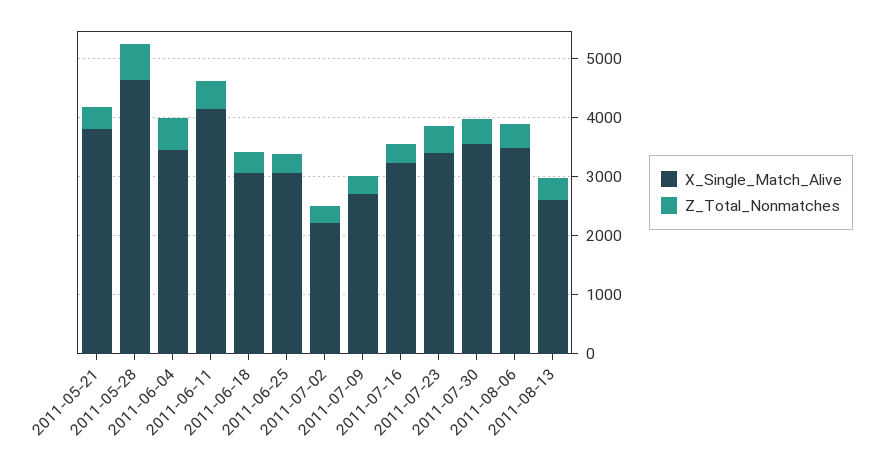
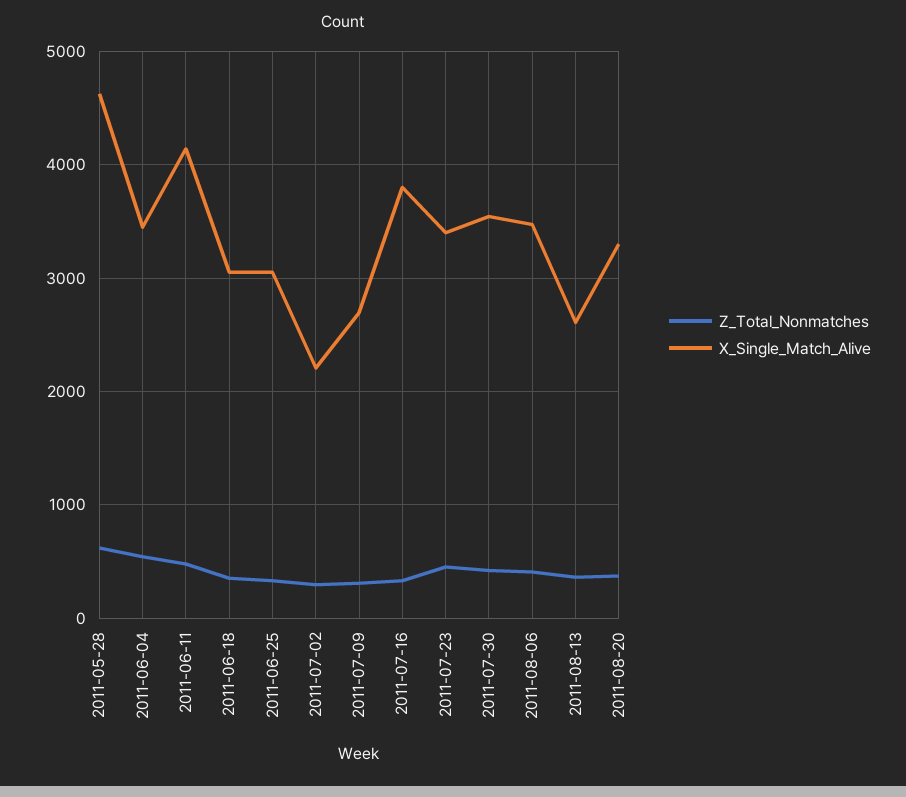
X_Single_Match_Alive, 2011-05-21: 3800 -> none
Z_Total_Nonmatches, 2011-05-21: 400 -> none
X_Single_Match_Alive, 2011-07-16: 3200 -> 3800
Z_Total_Nonmatches, 2011-08-20: none -> 400
X_Single_Match_Alive, 2011-08-20: none -> 3300

